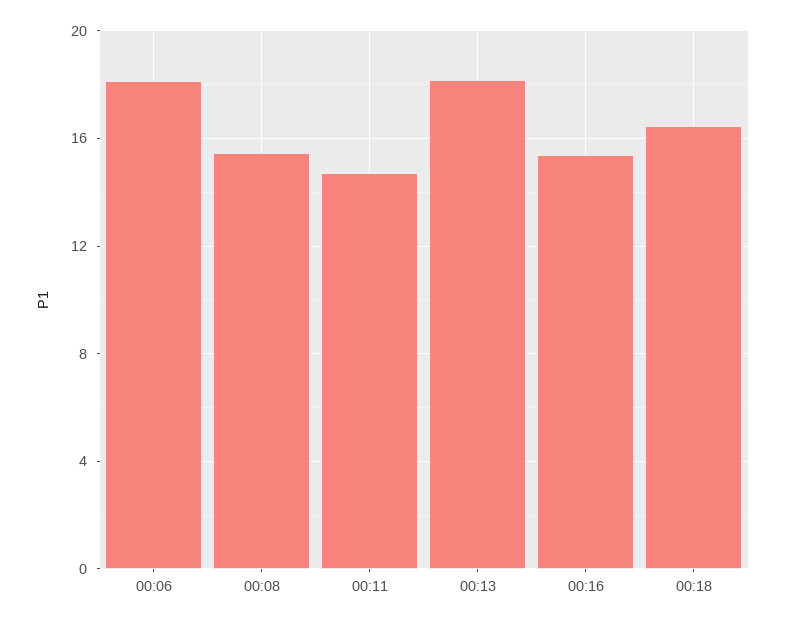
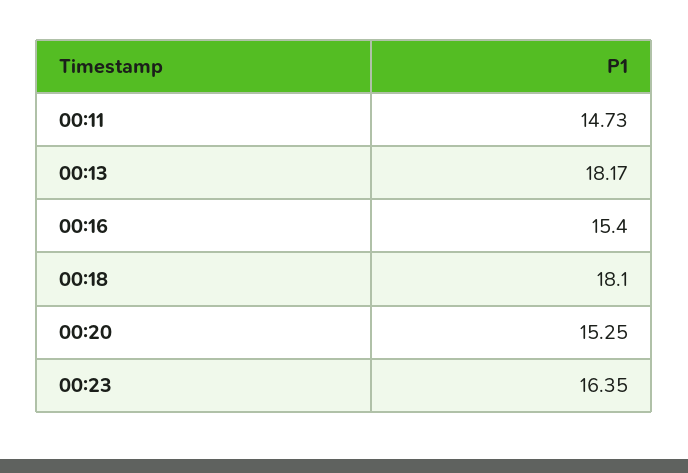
00:06: 18 -> none
00:08: 15.5 -> none
00:18: 16.5 -> 18.1
00:20: none -> 15.25
00:23: none -> 16.35

